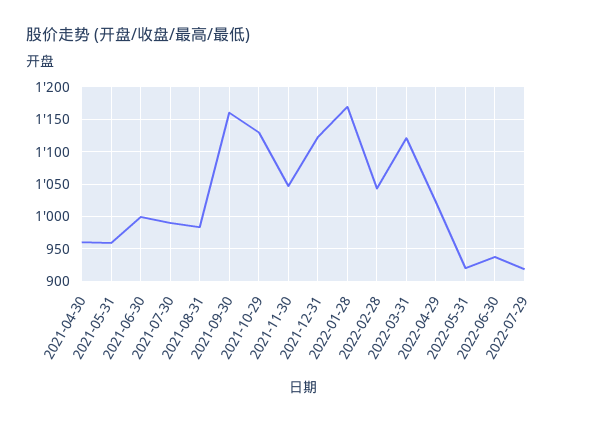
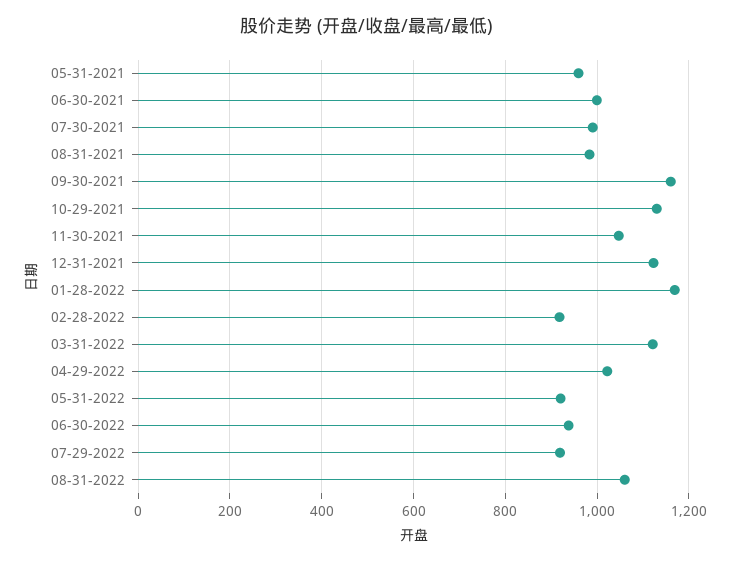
2021-04-30: 960 -> none
2022-02-28: 1040 -> 920
08-31-2022: none -> 1060

